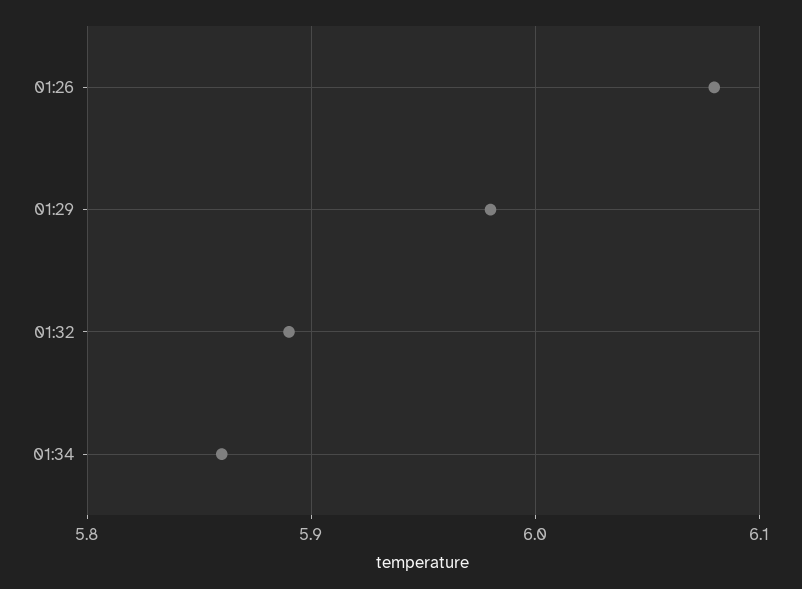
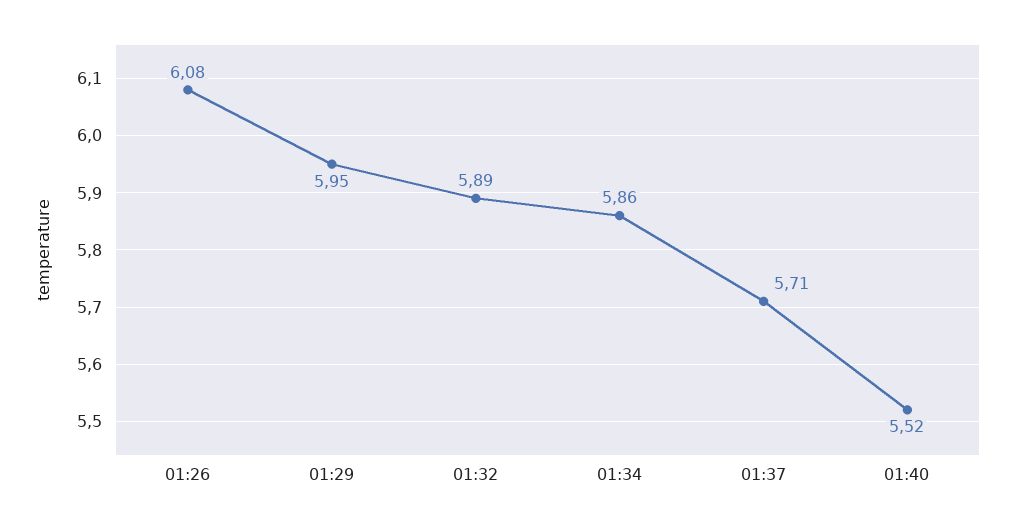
01:29: 5.98 -> 5.95
01:37: none -> 5.71
01:40: none -> 5.52

